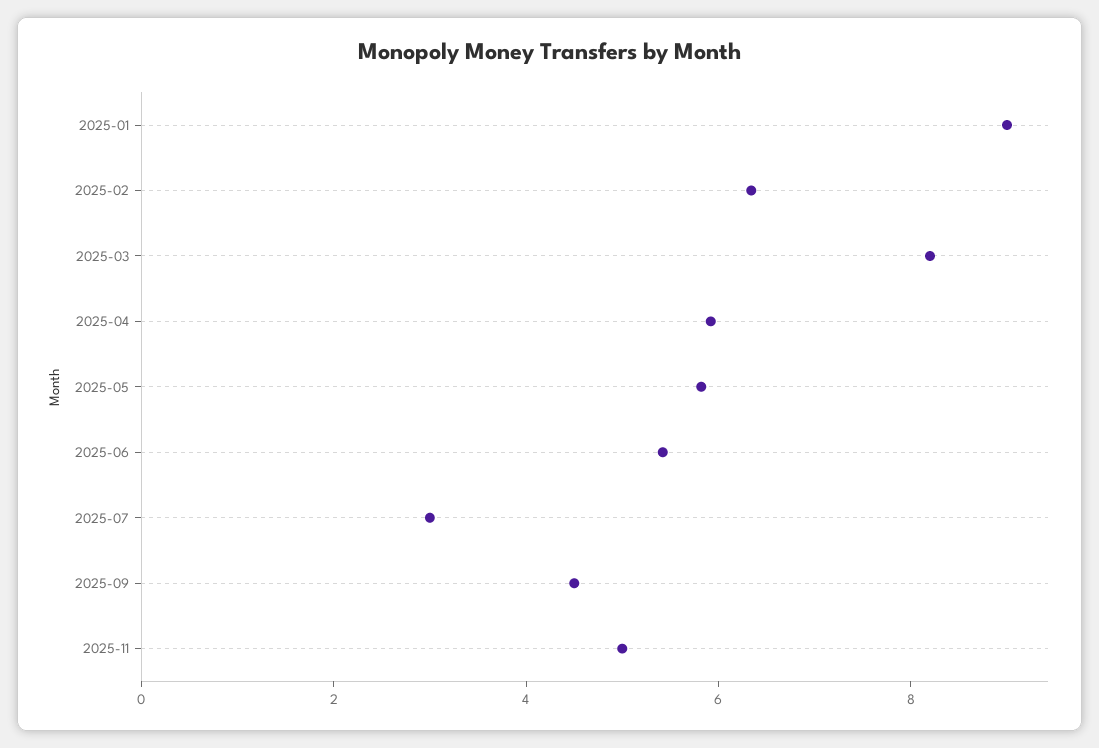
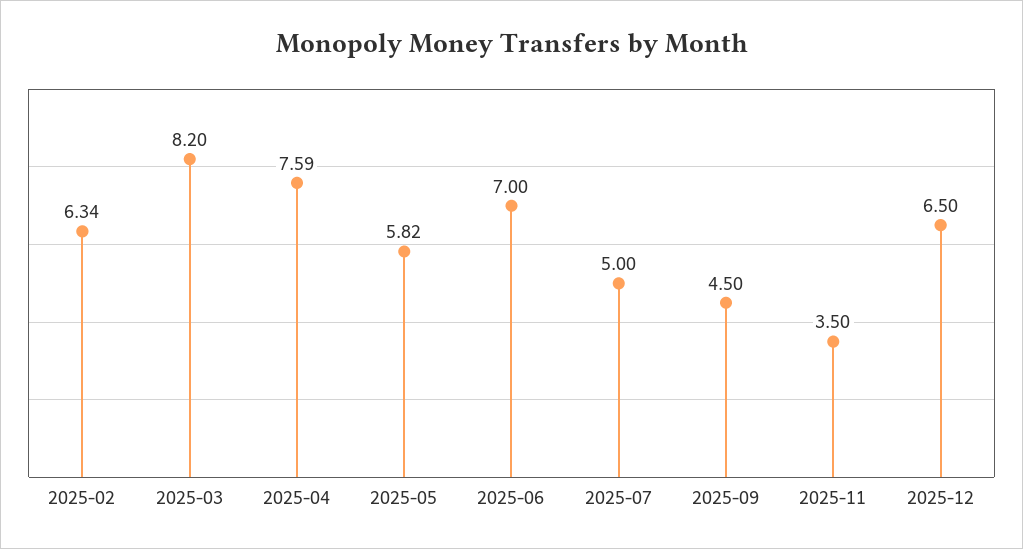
2025-01: 9 -> none
2025-04: 6 -> 7.59
2025-06: 5.5 -> 7
2025-07: 3 -> 5
2025-11: 5 -> 3.5
2025-12: none -> 6.5

